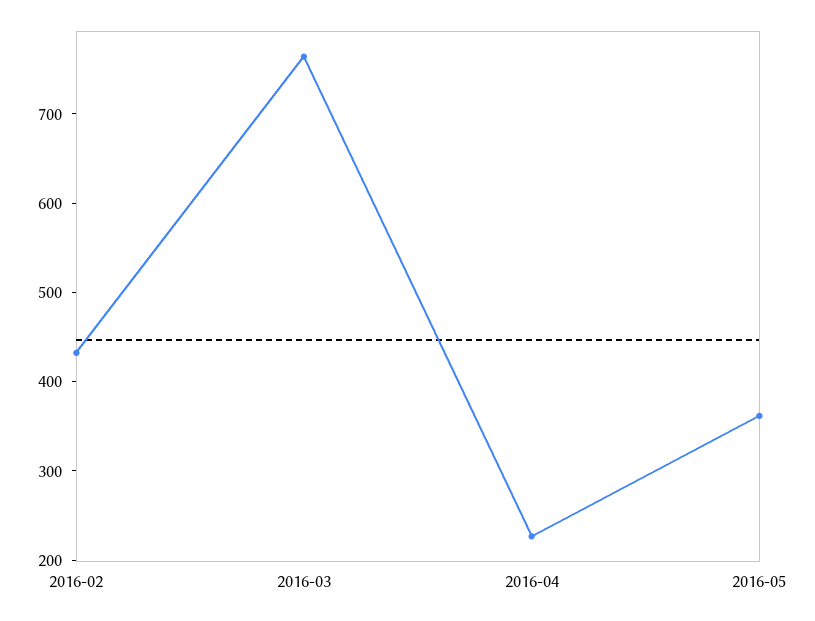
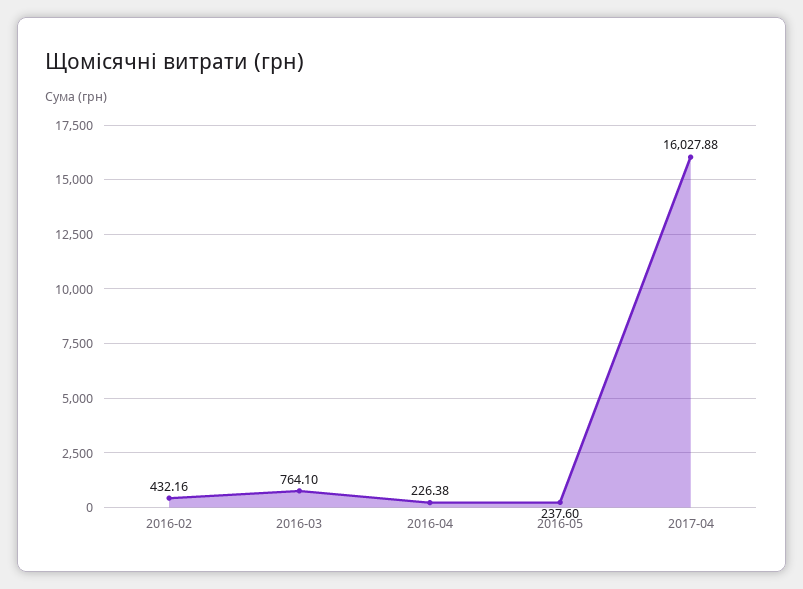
2016-05: 360 -> 237.6
2017-04: none -> 16027.88

